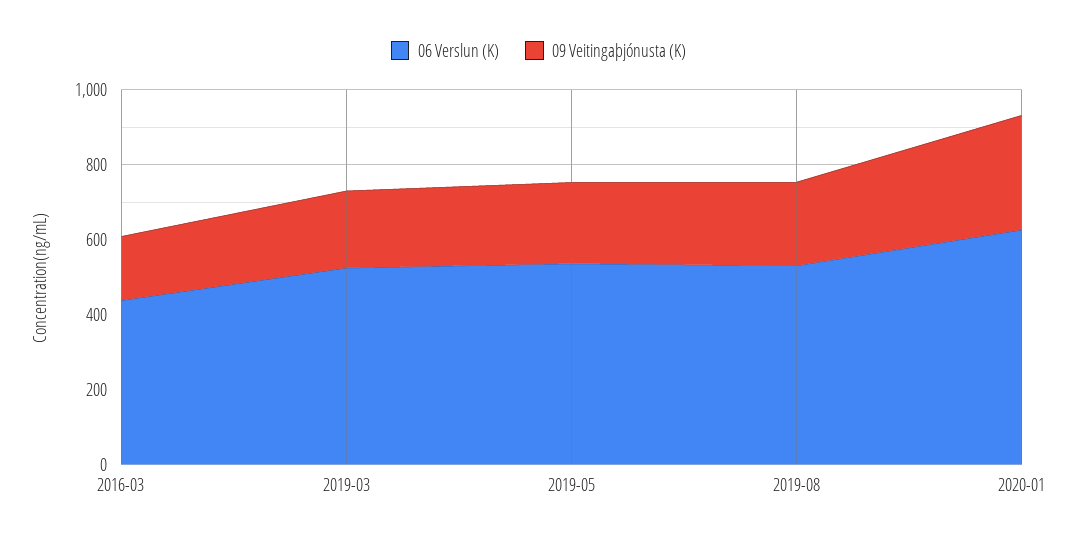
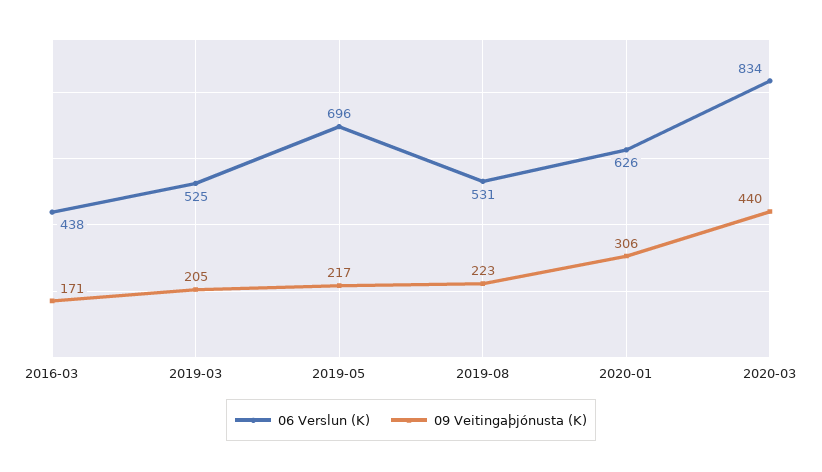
06 Verslun (K), 2019-05: 550 -> 696
06 Verslun (K), 2020-03: none -> 834
09 Veitingaþjónusta (K), 2020-03: none -> 440

